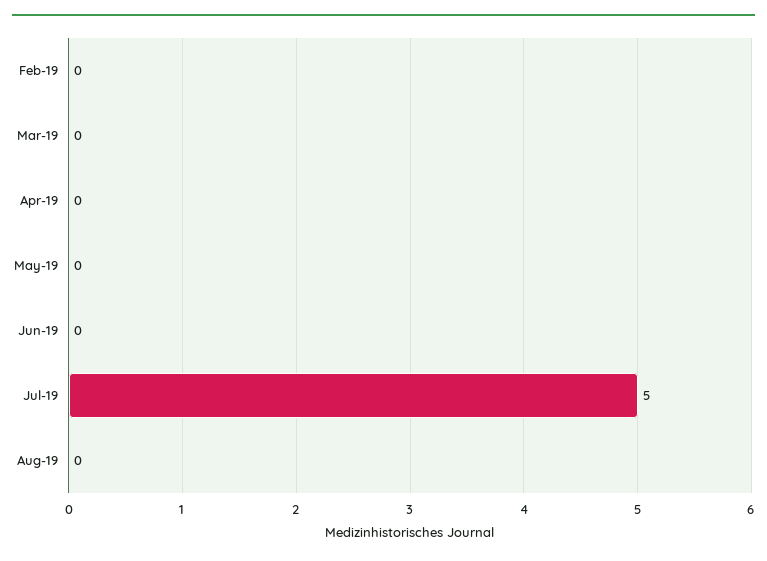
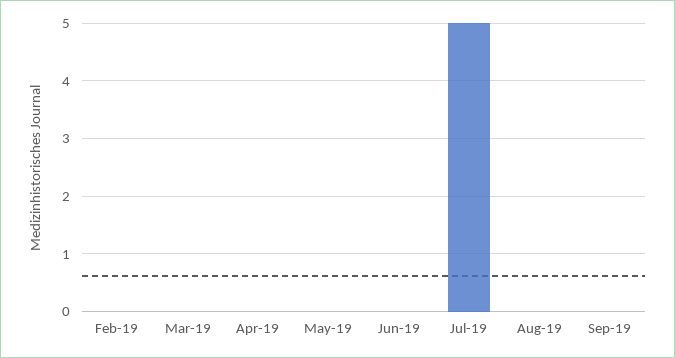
Sep-19: none -> 0

